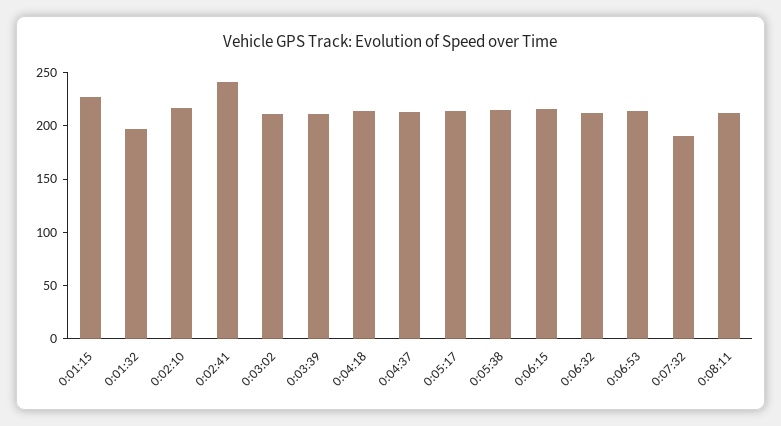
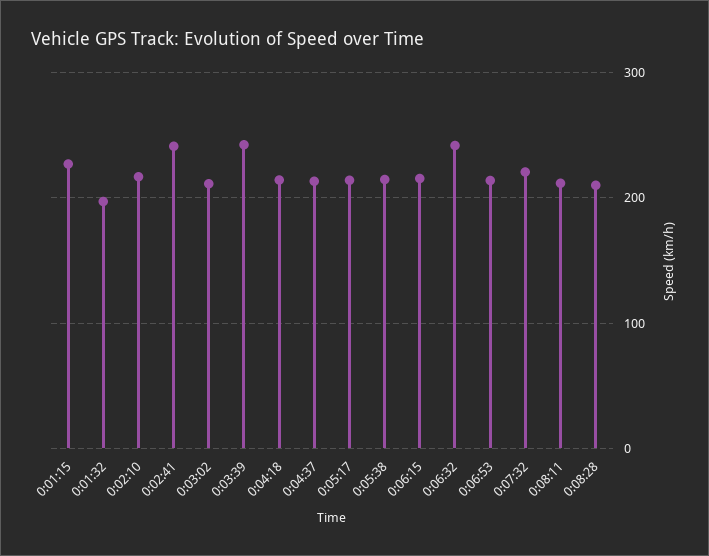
0:03:39: 210 -> 240
0:06:32: 210 -> 240
0:07:32: 190 -> 220
0:08:28: none -> 210

